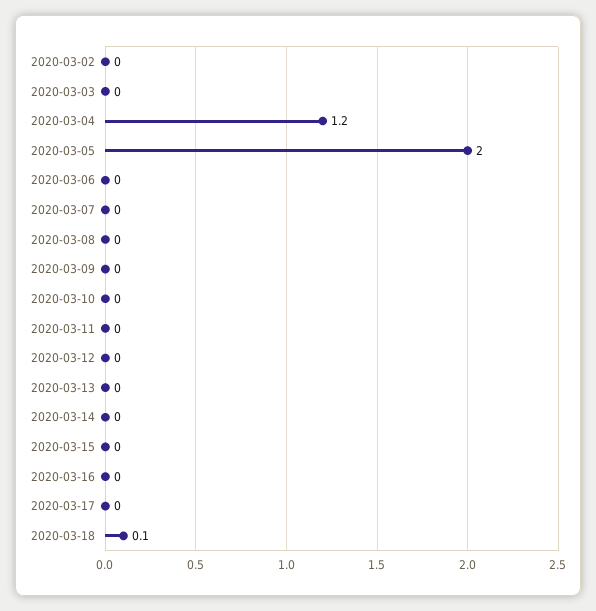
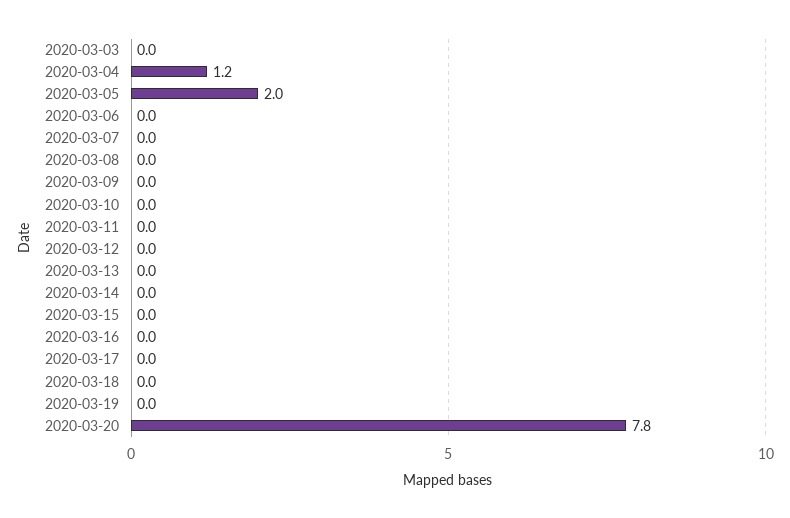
2020-03-02: 0 -> none
2020-03-18: 0.1 -> 0
2020-03-19: none -> 0
2020-03-20: none -> 7.8

